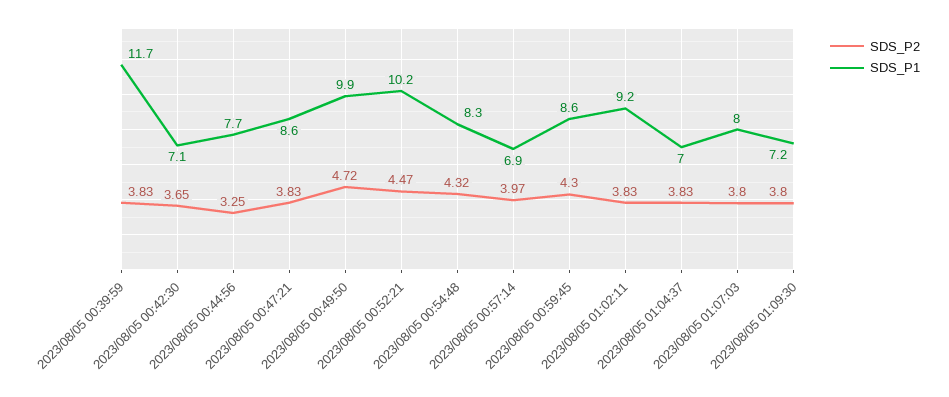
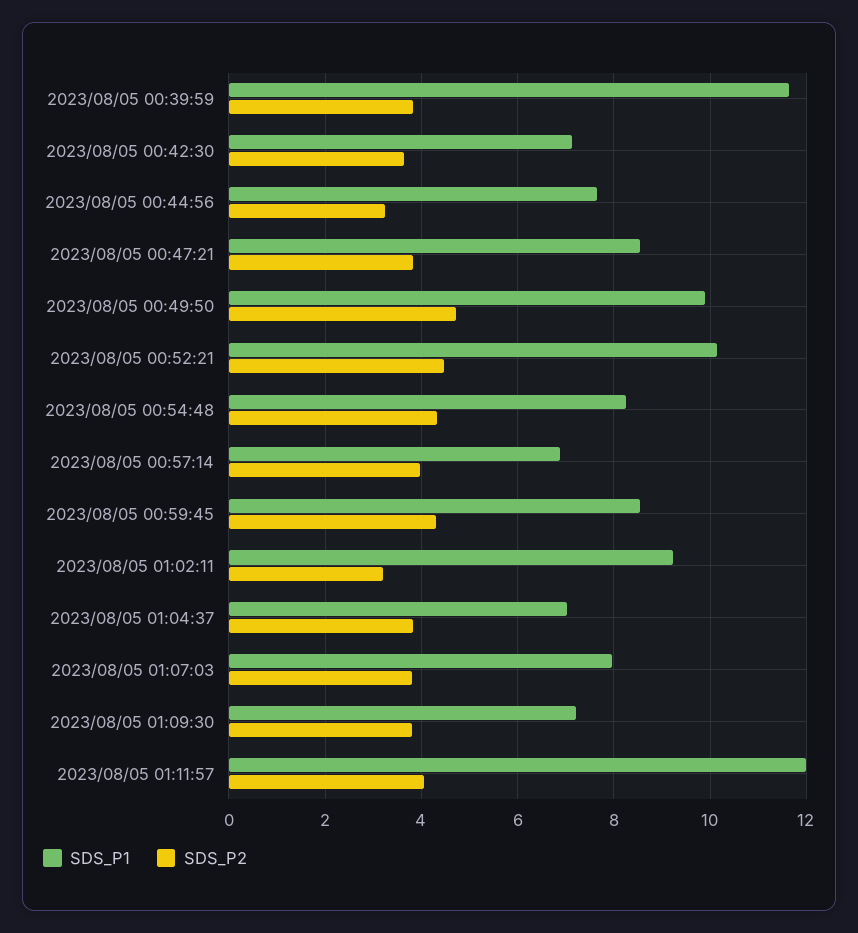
SDS_P2, 2023/08/05 01:02:11: 3.83 -> 3.2
SDS_P1, 2023/08/05 01:11:57: none -> 12
SDS_P2, 2023/08/05 01:11:57: none -> 4

